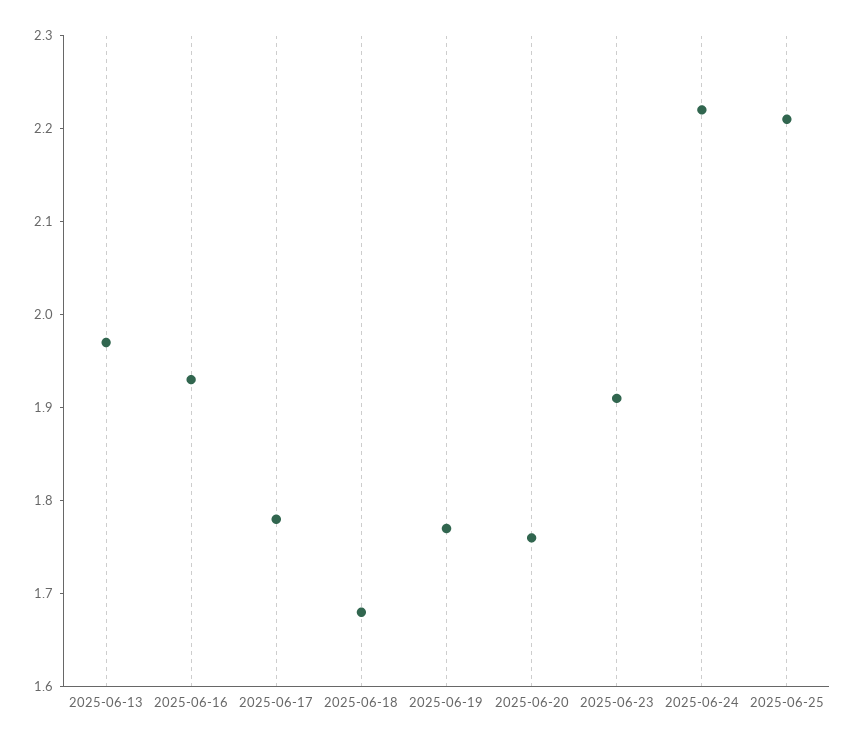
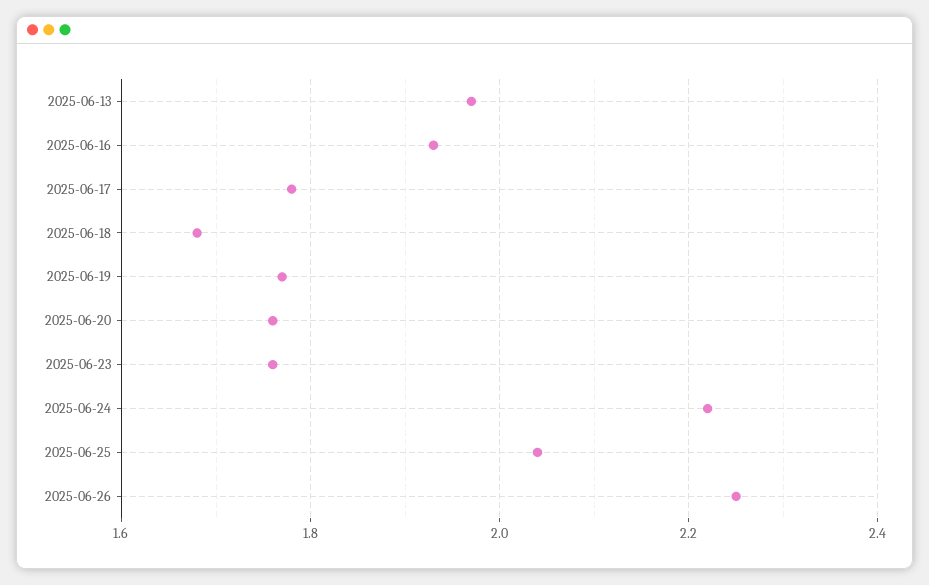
2025-06-23: 1.91 -> 1.75
2025-06-25: 2.21 -> 2.05
2025-06-26: none -> 2.25

